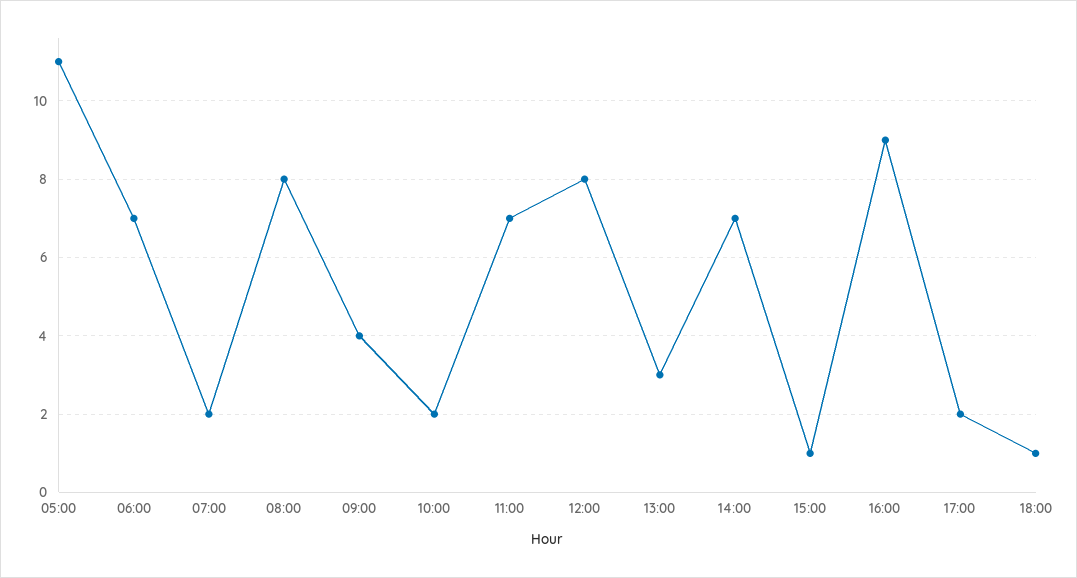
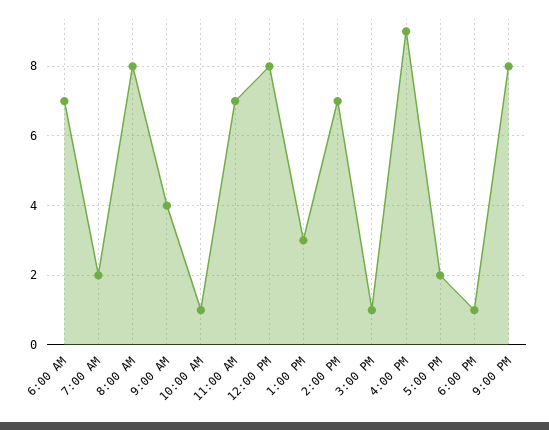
05:00: 11 -> none
10:00: 2 -> 1
9:00 PM: none -> 8

